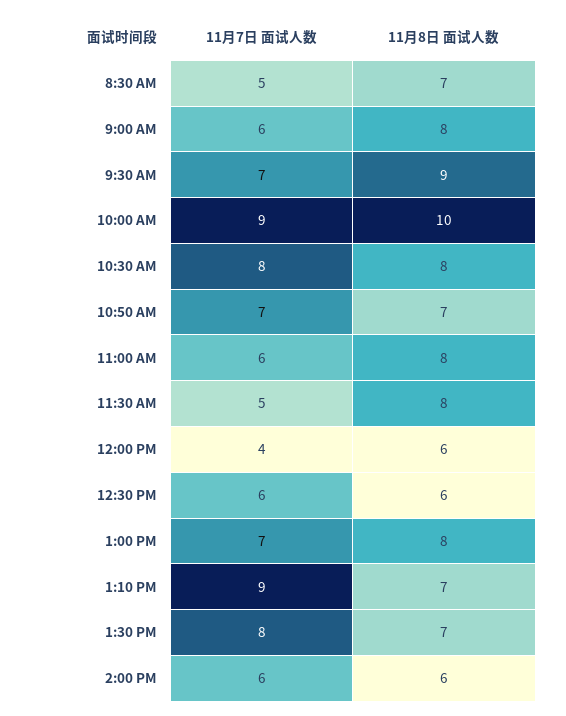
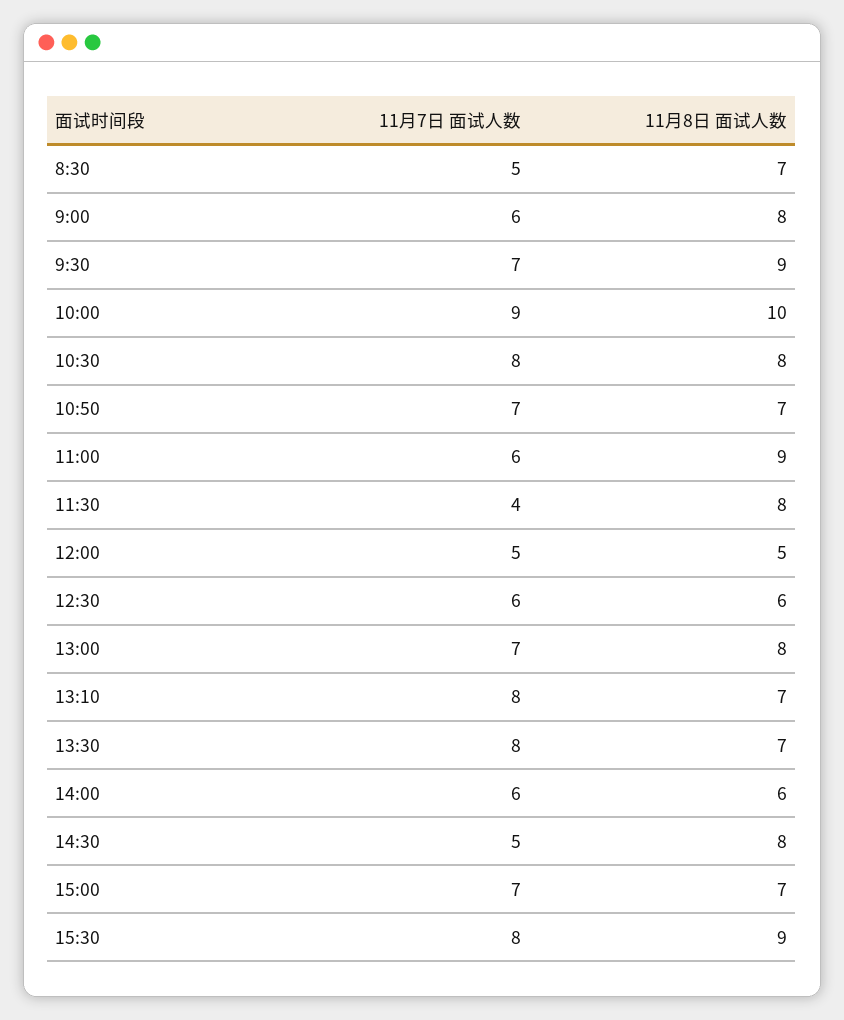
11月8日 面试人数, 11:00 AM: 8 -> 9
11月7日 面试人数, 11:30 AM: 5 -> 4
11月7日 面试人数, 12:00 PM: 4 -> 5
11月8日 面试人数, 12:00 PM: 6 -> 5
11月7日 面试人数, 1:10 PM: 9 -> 8
11月7日 面试人数, 14:30: none -> 5
11月8日 面试人数, 14:30: none -> 8
11月7日 面试人数, 15:00: none -> 7
11月8日 面试人数, 15:00: none -> 7
11月7日 面试人数, 15:30: none -> 8
11月8日 面试人数, 15:30: none -> 9

